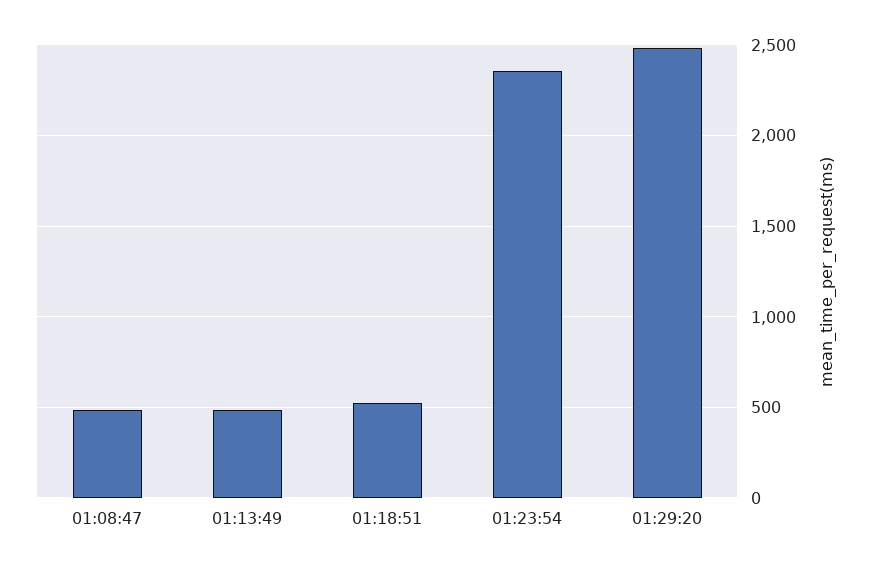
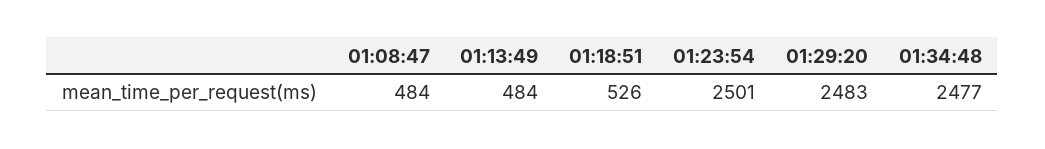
01:23:54: 2350 -> 2501
01:34:48: none -> 2477

